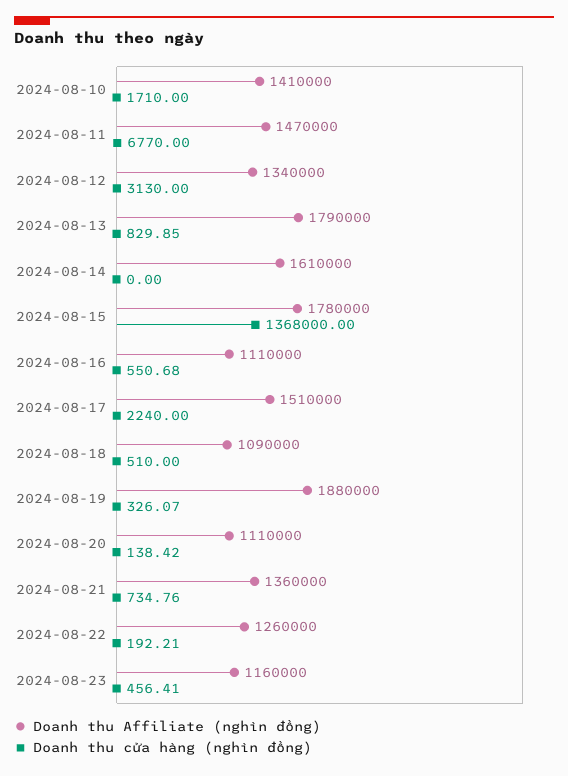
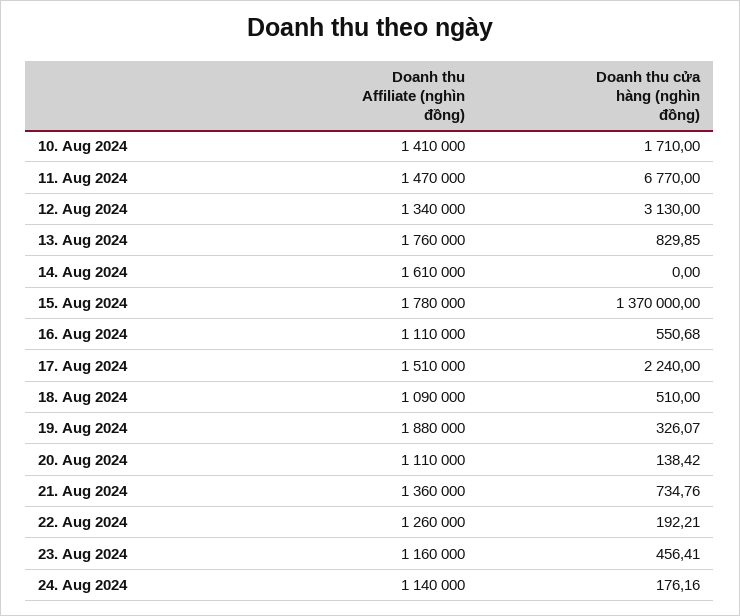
Doanh thu Affiliate (nghìn đồng), 2024-08-13: 1790000 -> 1760000
Doanh thu cửa hàng (nghìn đồng), 2024-08-15: 1368000 -> 1370000
Doanh thu Affiliate (nghìn đồng), 24. Aug 2024: none -> 1140000
Doanh thu cửa hàng (nghìn đồng), 24. Aug 2024: none -> 176.16

